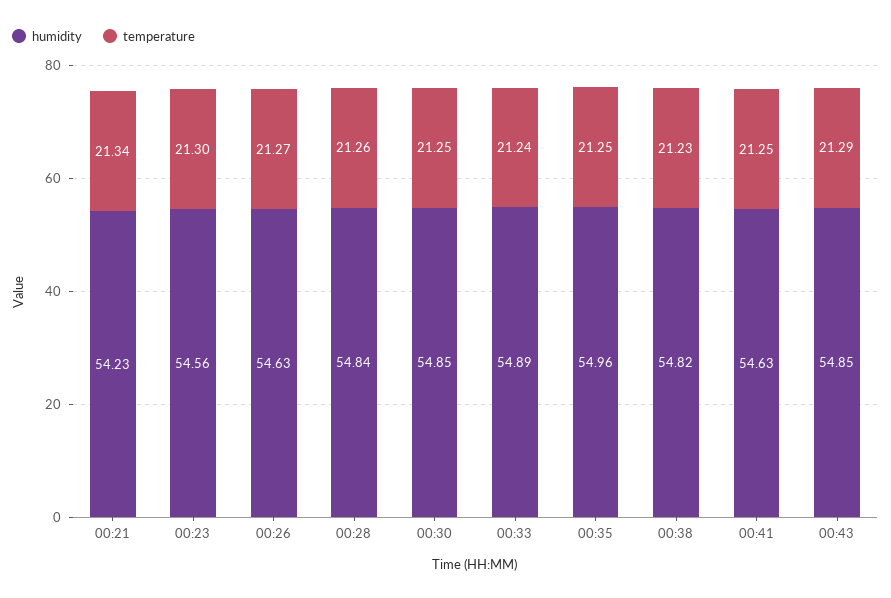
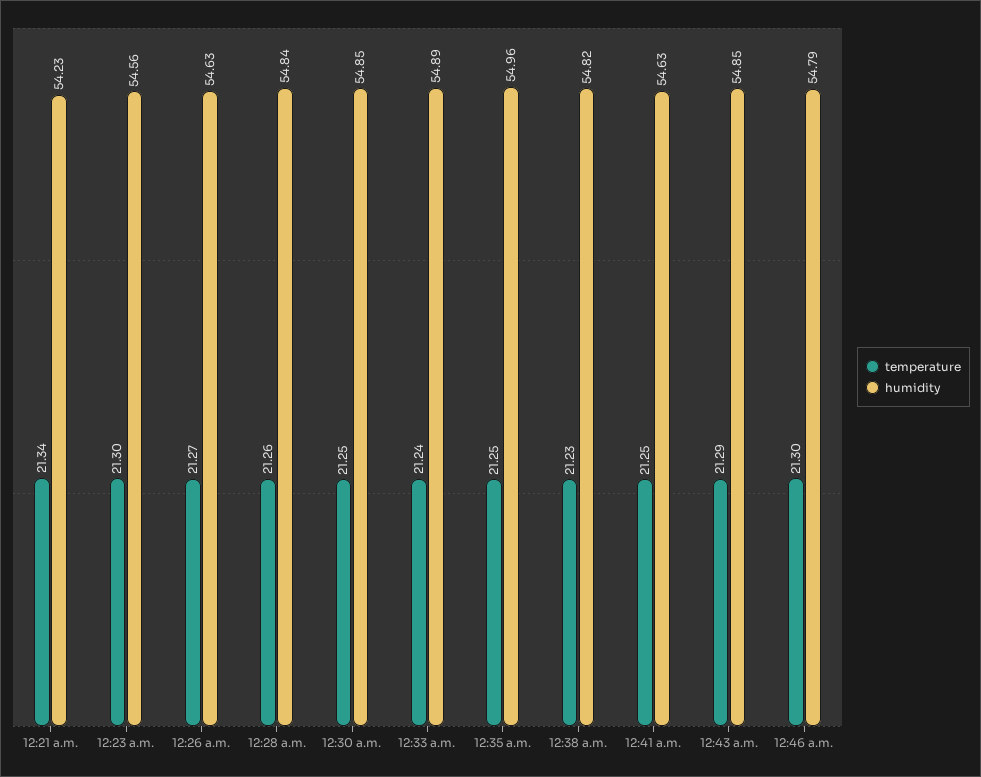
temperature, 12:46 a.m.: none -> 21.3
humidity, 12:46 a.m.: none -> 54.79

